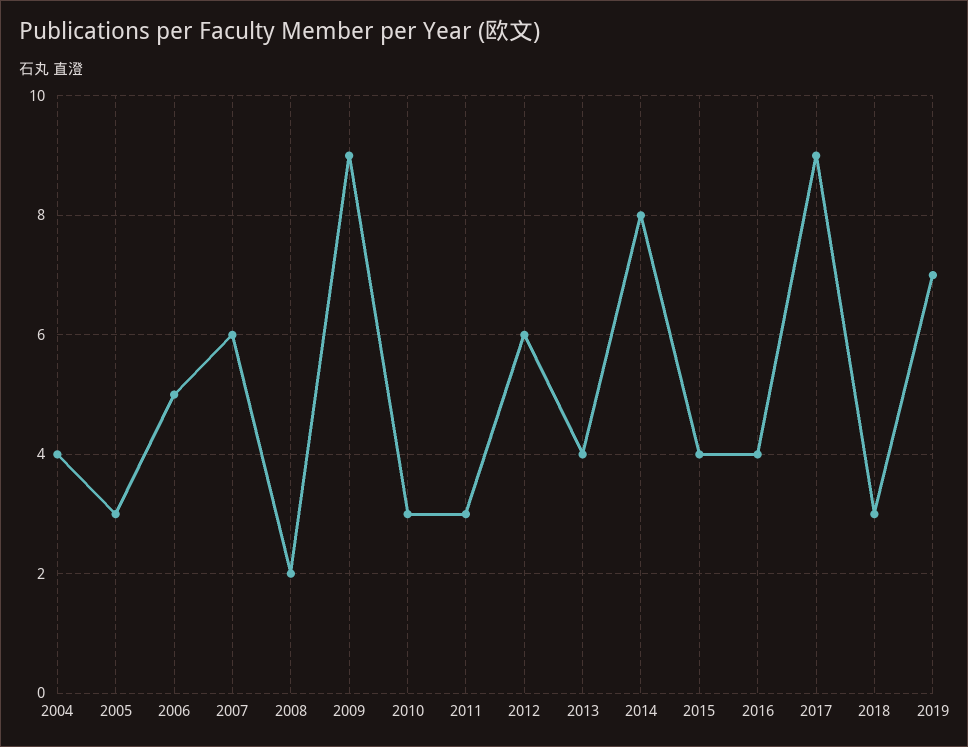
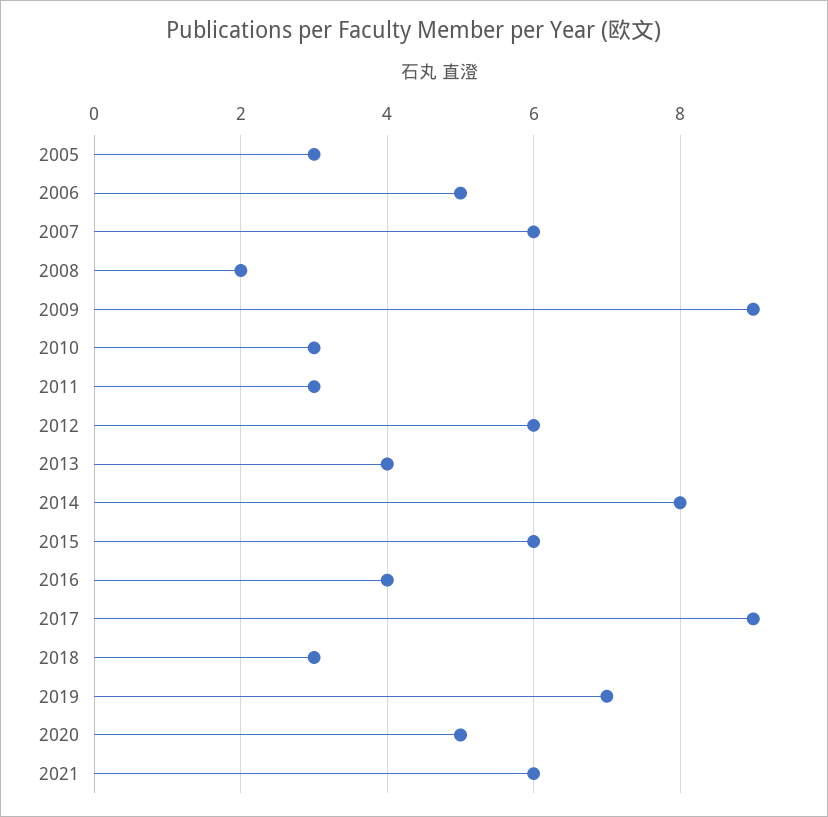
2004: 4 -> none
2015: 4 -> 6
2020: none -> 5
2021: none -> 6

